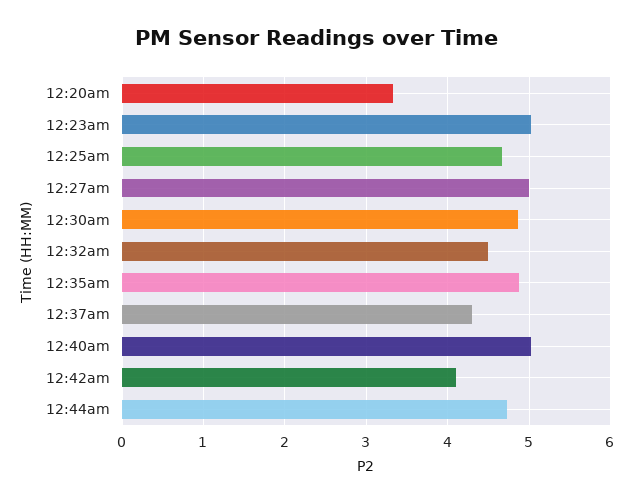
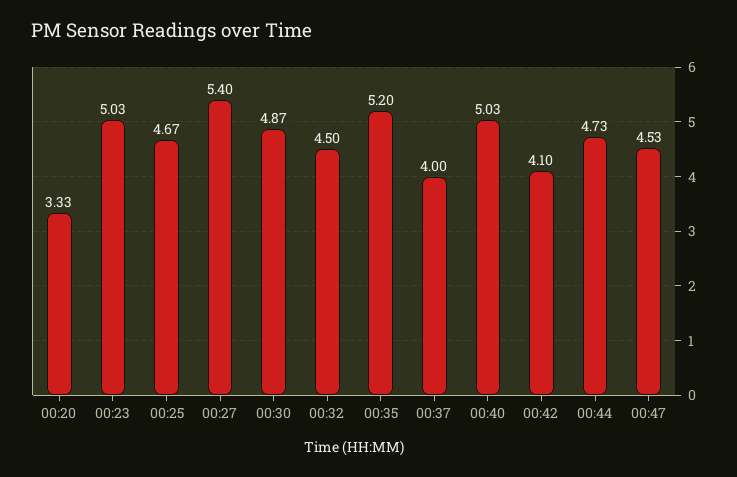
12:27am: 5 -> 5.4
12:35am: 4.9 -> 5.2
12:37am: 4.3 -> 4
00:47: none -> 4.53

